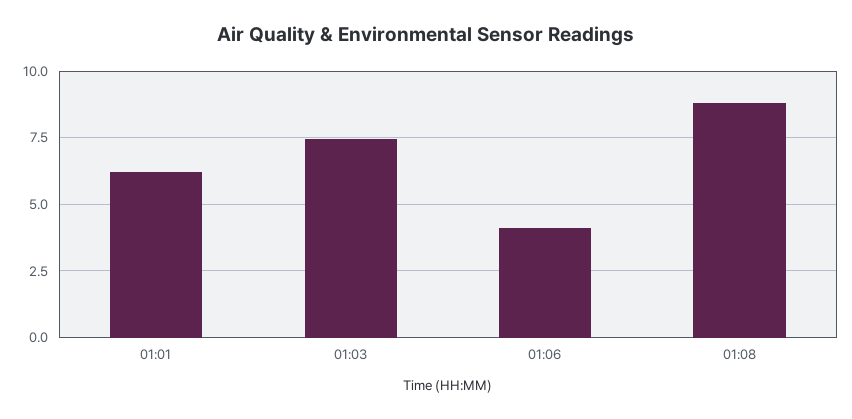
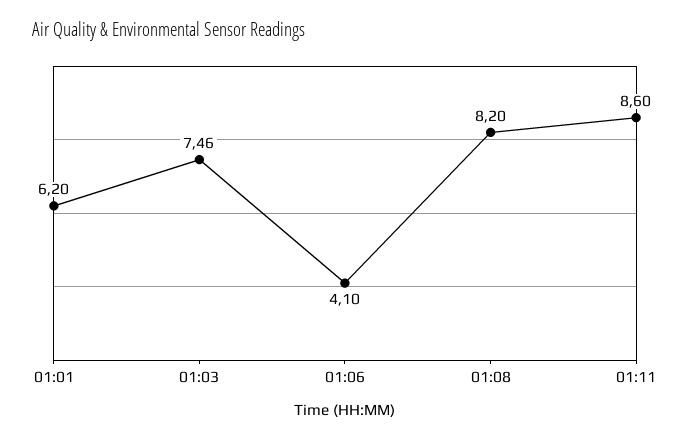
01:08: 8.75 -> 8.2
01:11: none -> 8.6

